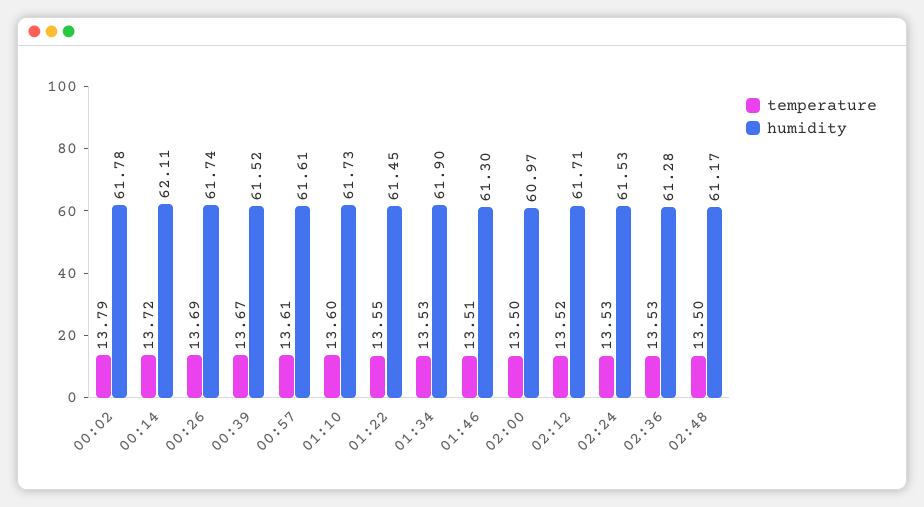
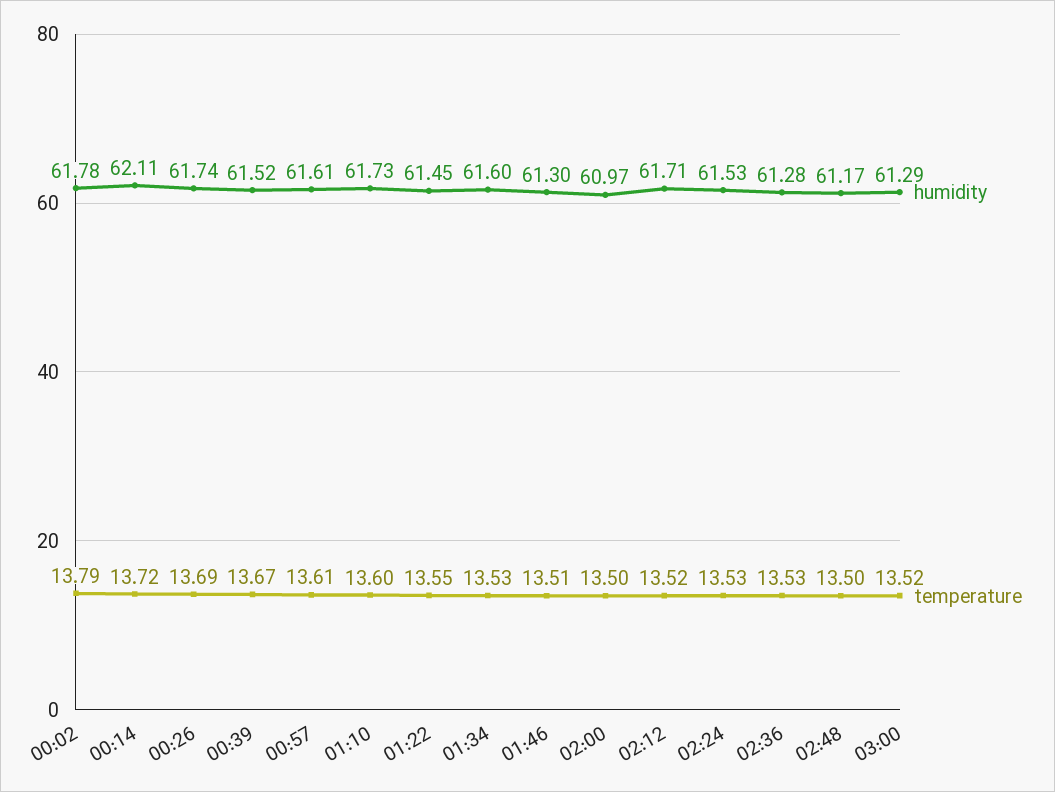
humidity, 01:34: 61.9 -> 61.6
humidity, 03:00: none -> 61.29
temperature, 03:00: none -> 13.52

